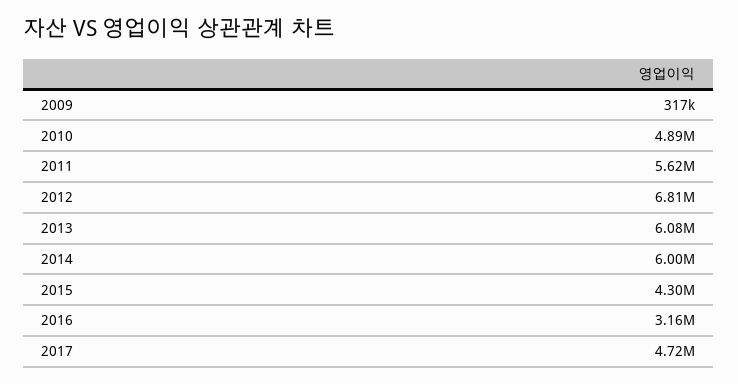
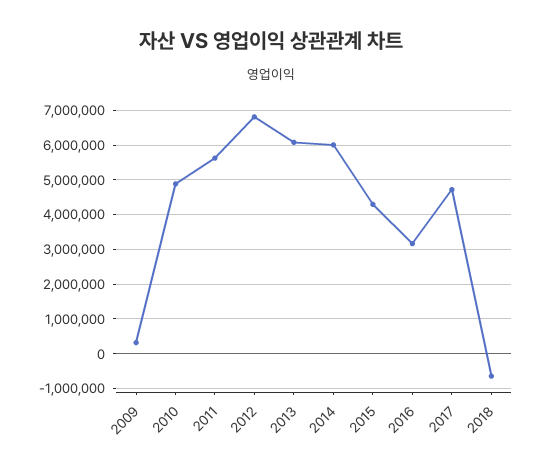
2018: none -> -600000

